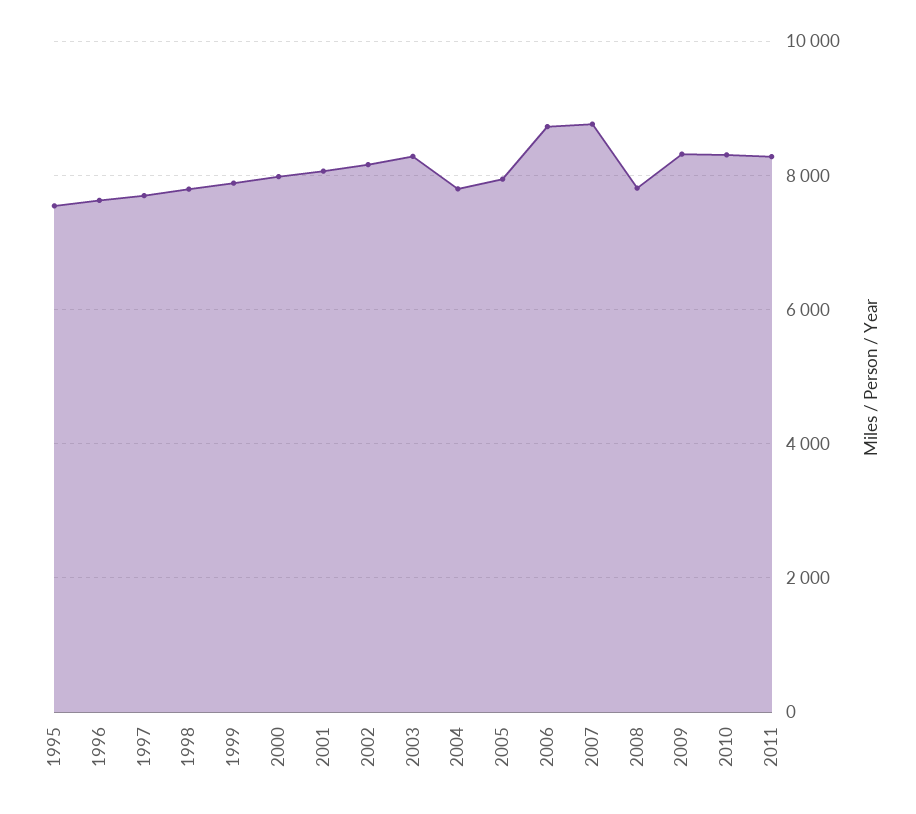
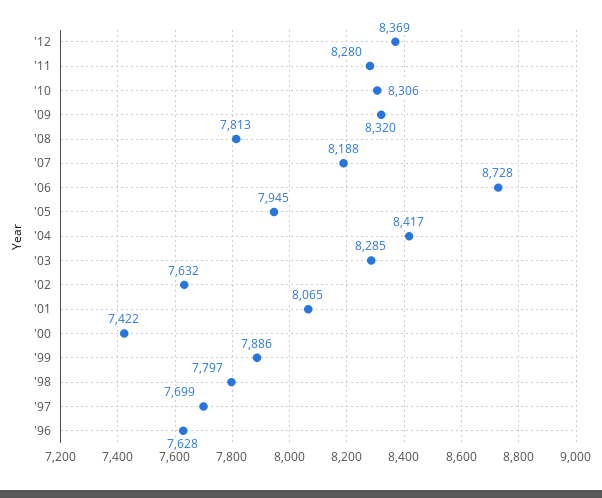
1995: 7600 -> none
2000: 8000 -> 7422
2002: 8200 -> 7632
2004: 7800 -> 8417
2007: 8800 -> 8188
'12: none -> 8369

